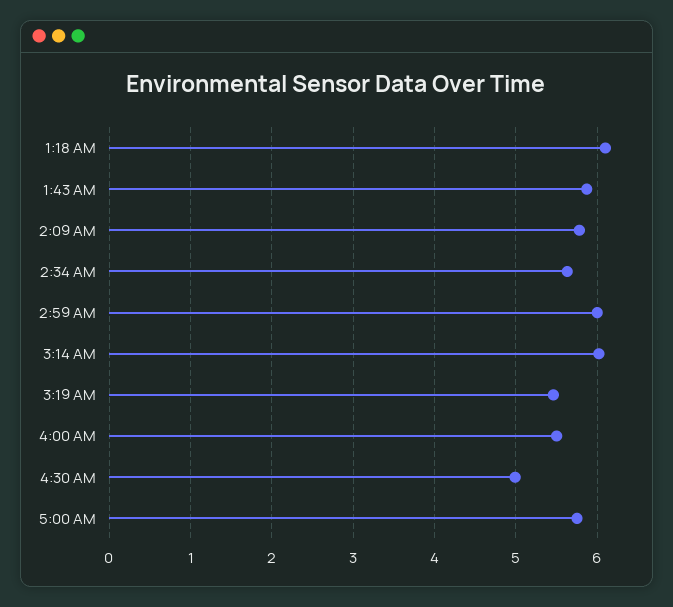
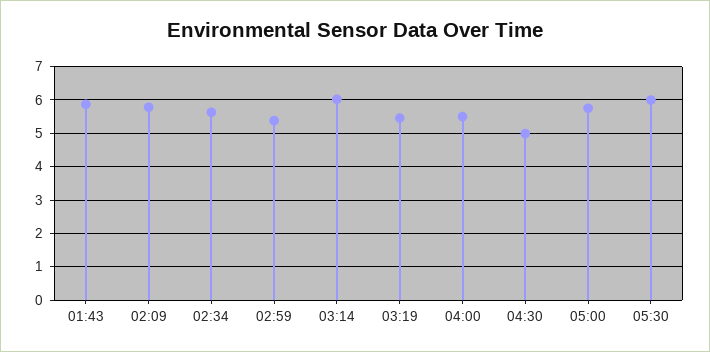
1:18 AM: 6.1 -> none
2:59 AM: 6 -> 5.4
05:30: none -> 6

